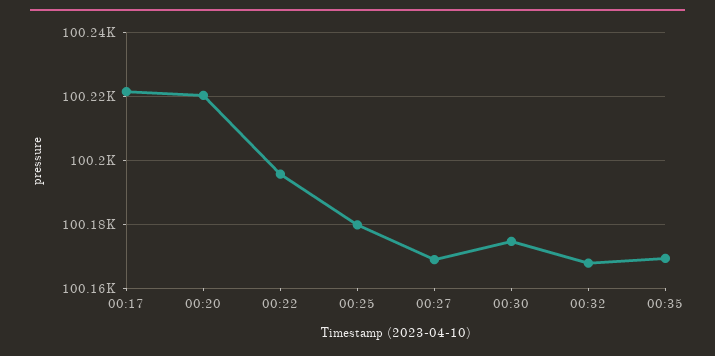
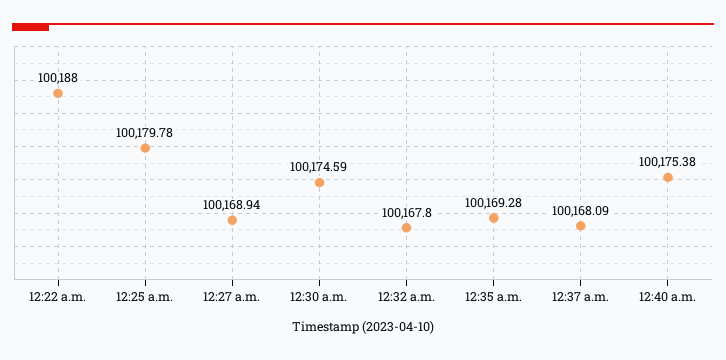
00:17: 100222 -> none
00:20: 100220 -> none
00:22: 100196 -> 100188
12:37 a.m.: none -> 100168.09
12:40 a.m.: none -> 100175.38

